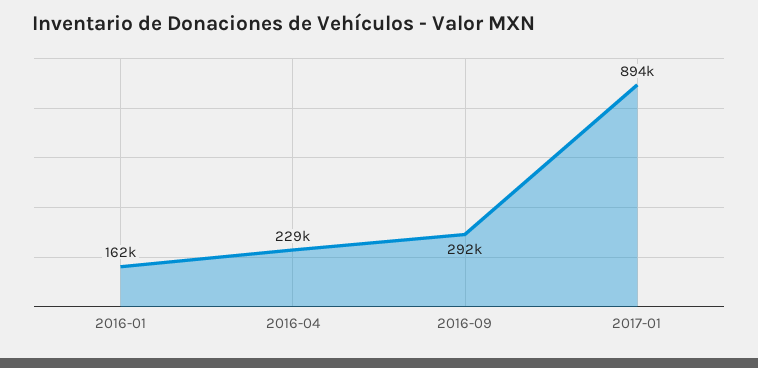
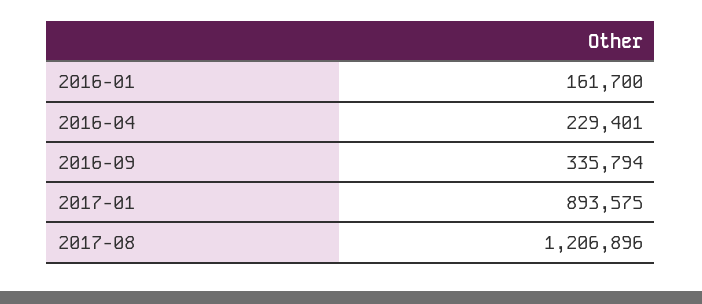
2016-09: 292000 -> 335794
2017-08: none -> 1206896

